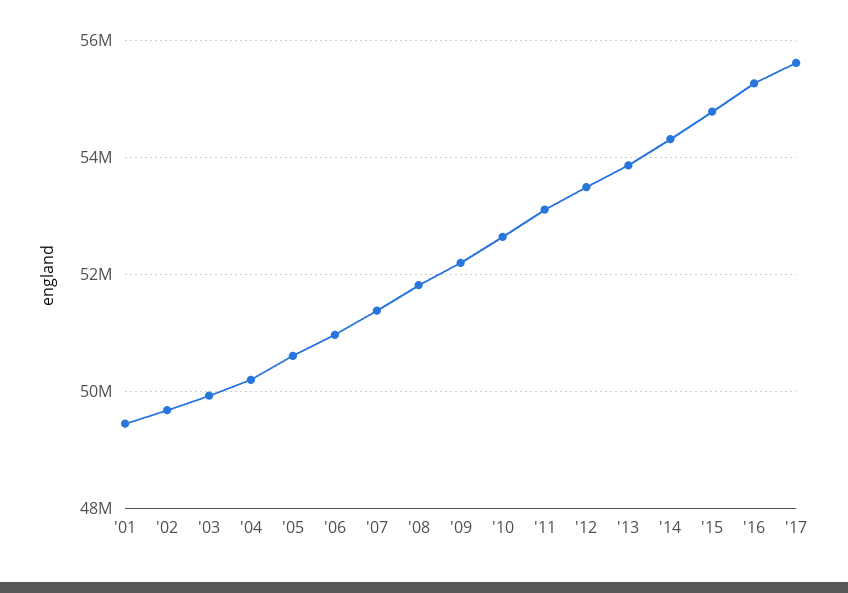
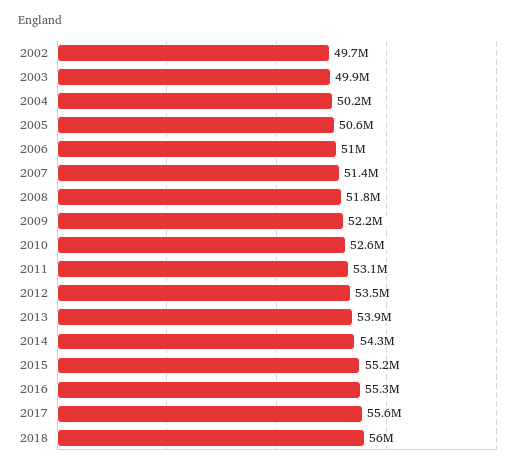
'01: 49400000 -> none
'15: 54800000 -> 55200000
2018: none -> 56000000

